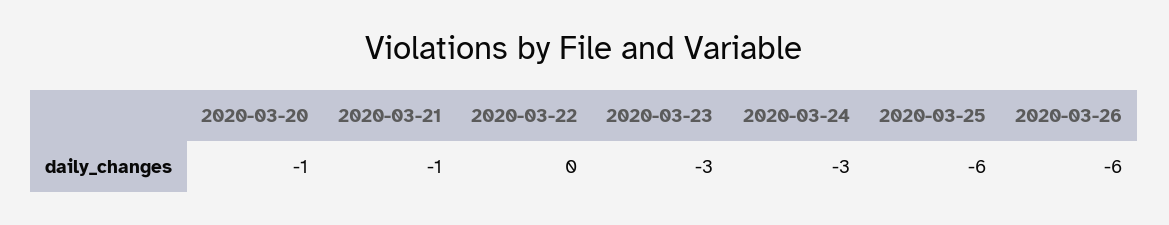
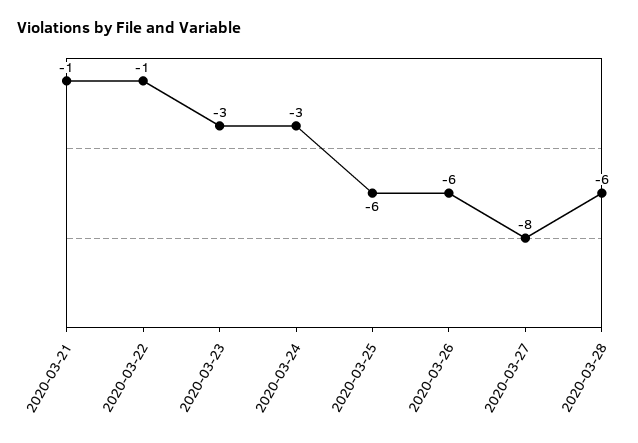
2020-03-20: -1 -> none
2020-03-22: 0 -> -1
2020-03-27: none -> -8
2020-03-28: none -> -6

